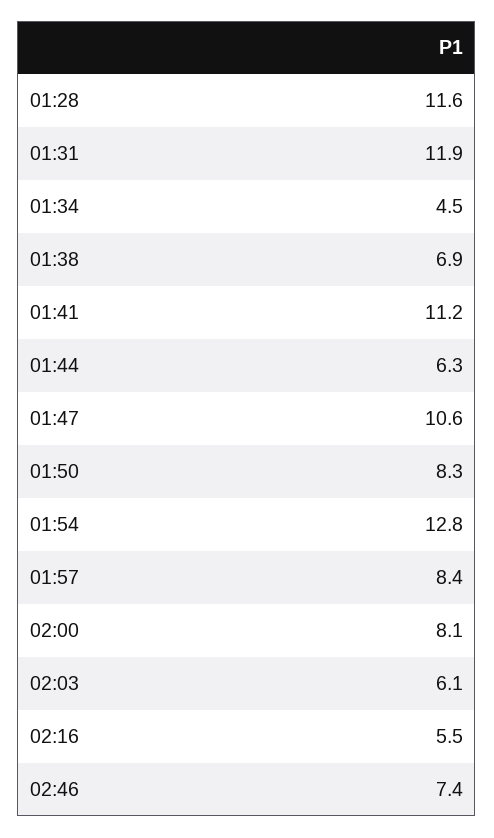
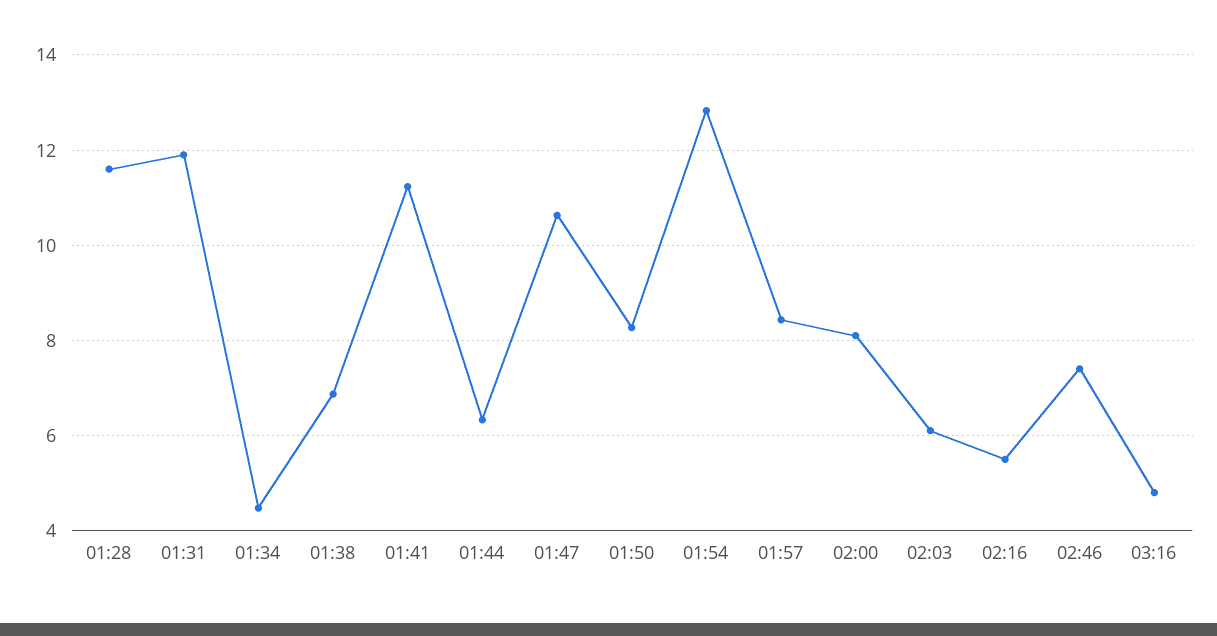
03:16: none -> 4.8

